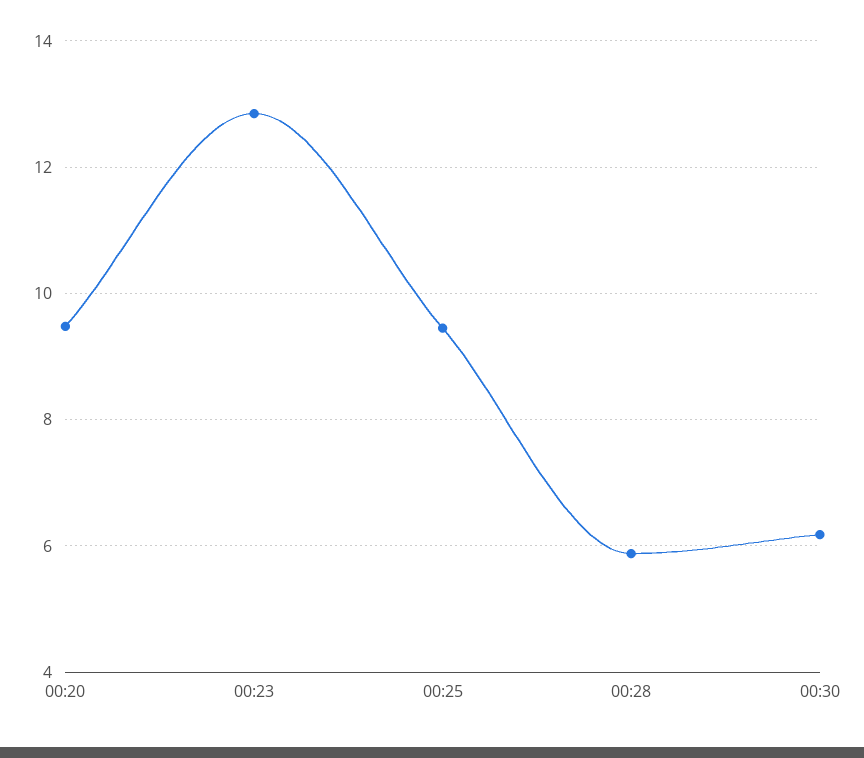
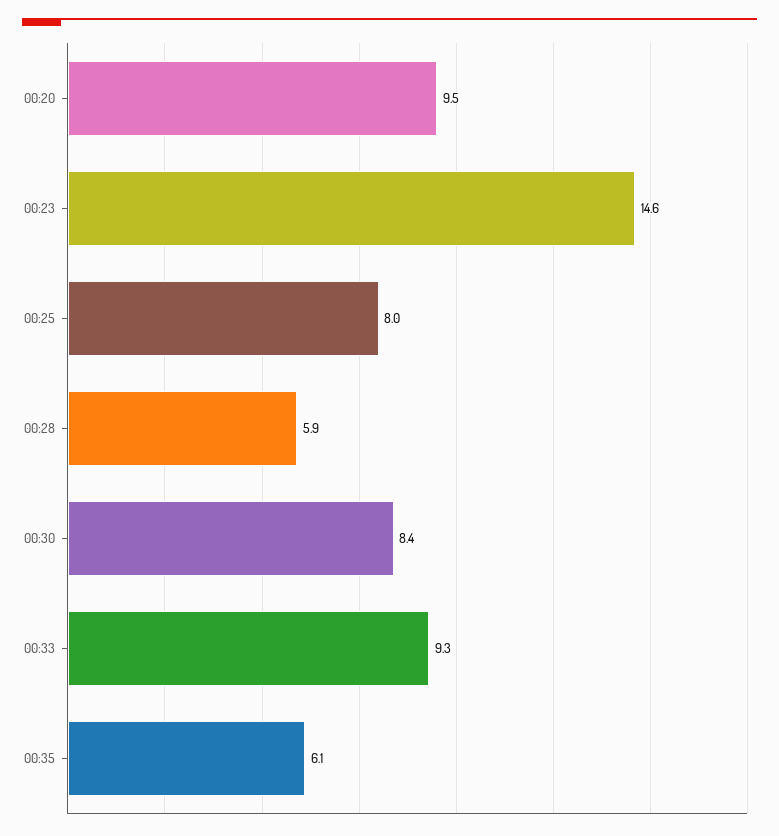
00:23: 12.8 -> 14.6
00:25: 9.4 -> 8
00:30: 6.2 -> 8.4
00:33: none -> 9.3
00:35: none -> 6.1

